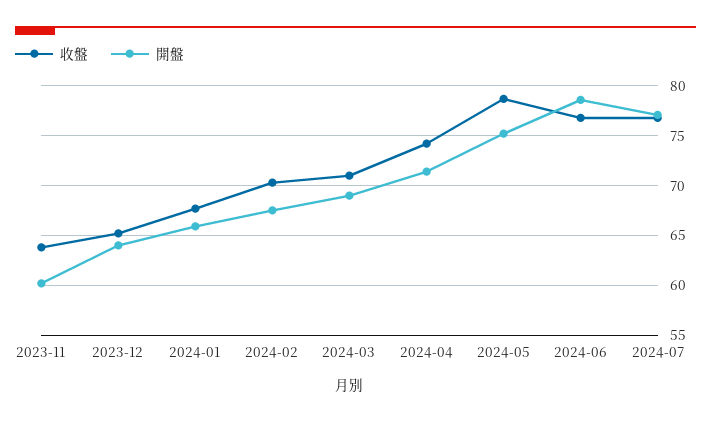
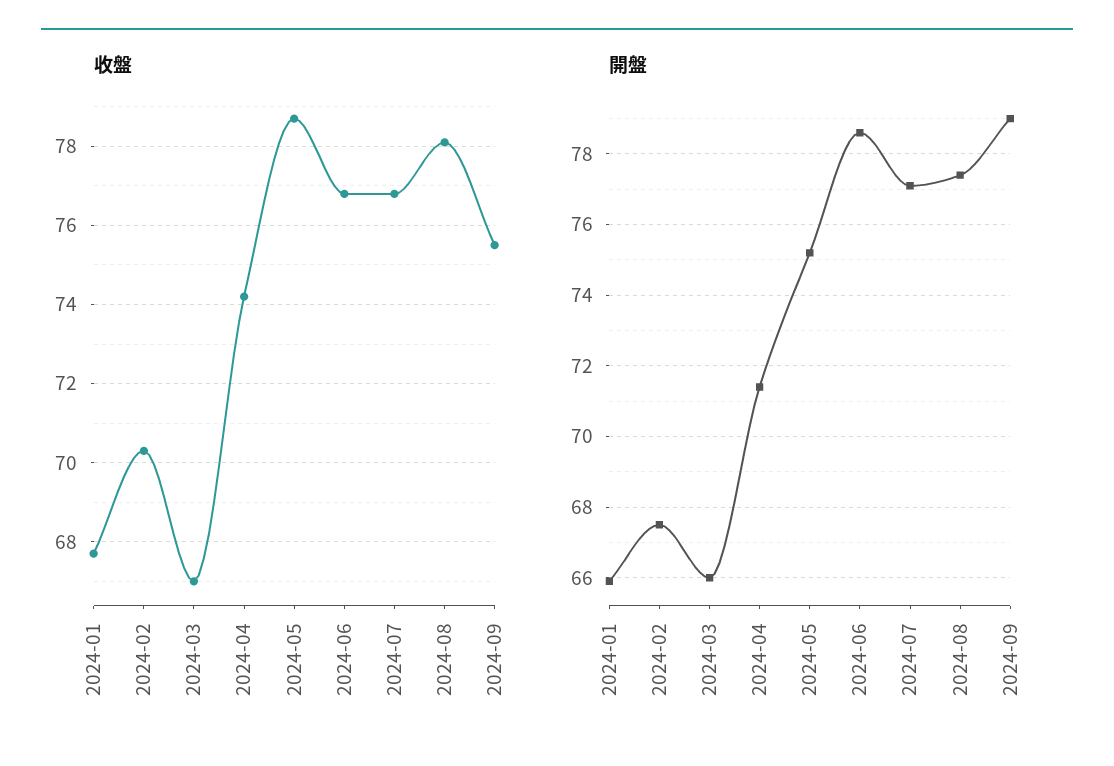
收盤, 2023-11: 64 -> none
開盤, 2023-11: 60 -> none
收盤, 2023-12: 65 -> none
開盤, 2023-12: 64 -> none
收盤, 2024-03: 71 -> 67
開盤, 2024-03: 69 -> 66
收盤, 2024-08: none -> 78
收盤, 2024-09: none -> 75.5
開盤, 2024-08: none -> 77.5
開盤, 2024-09: none -> 79

